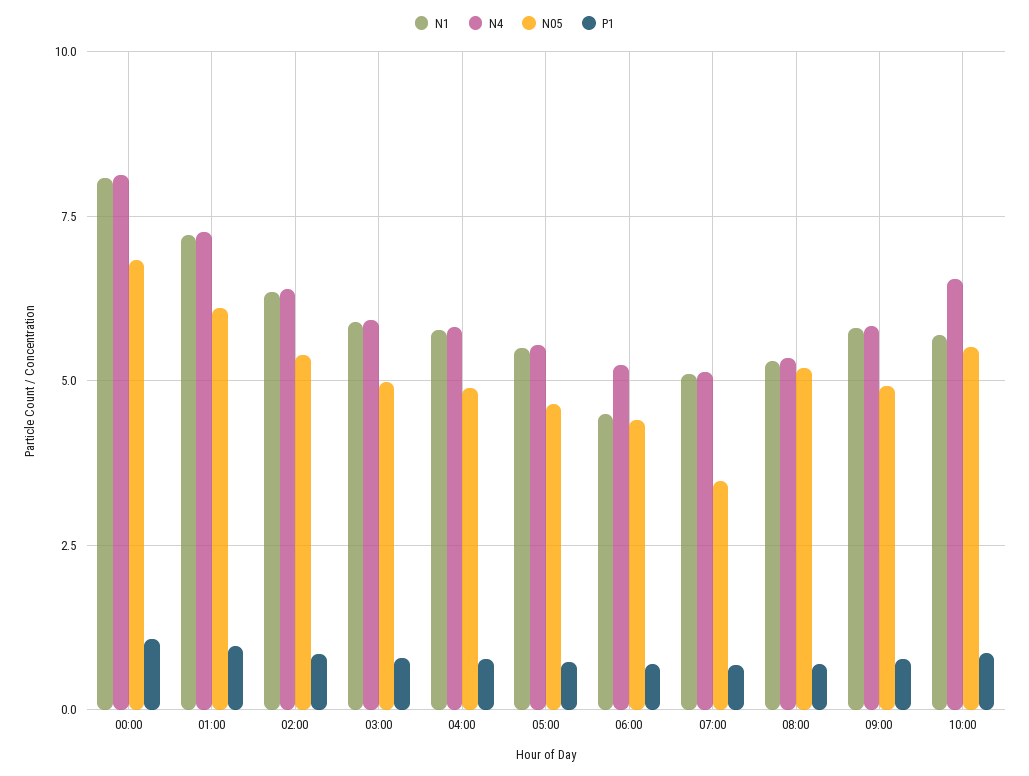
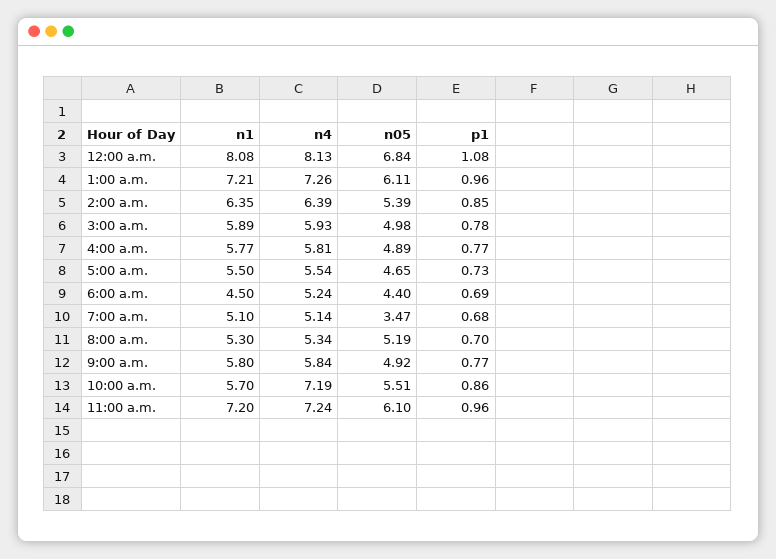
N4, 10:00: 6.5 -> 7.19
N1, 11:00 a.m.: none -> 7.2
N4, 11:00 a.m.: none -> 7.24
N05, 11:00 a.m.: none -> 6.1
P1, 11:00 a.m.: none -> 0.96

